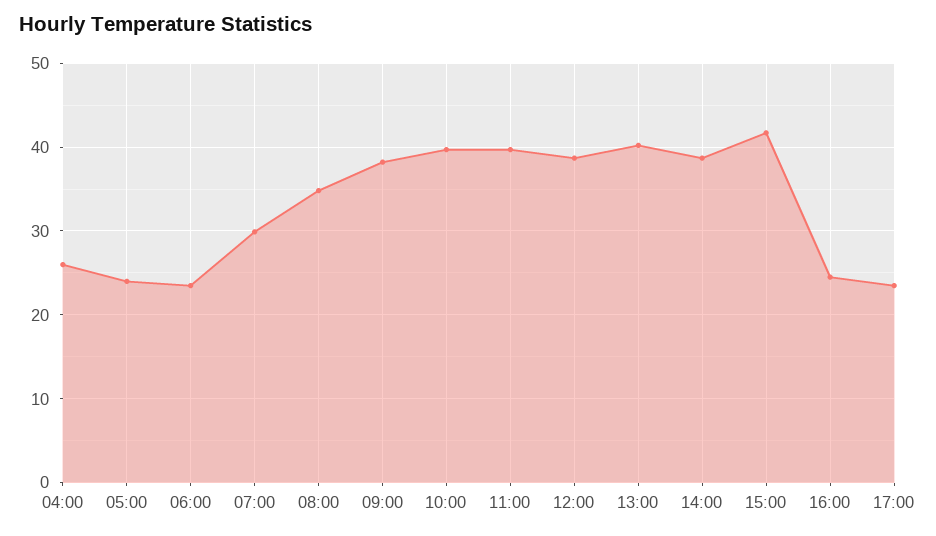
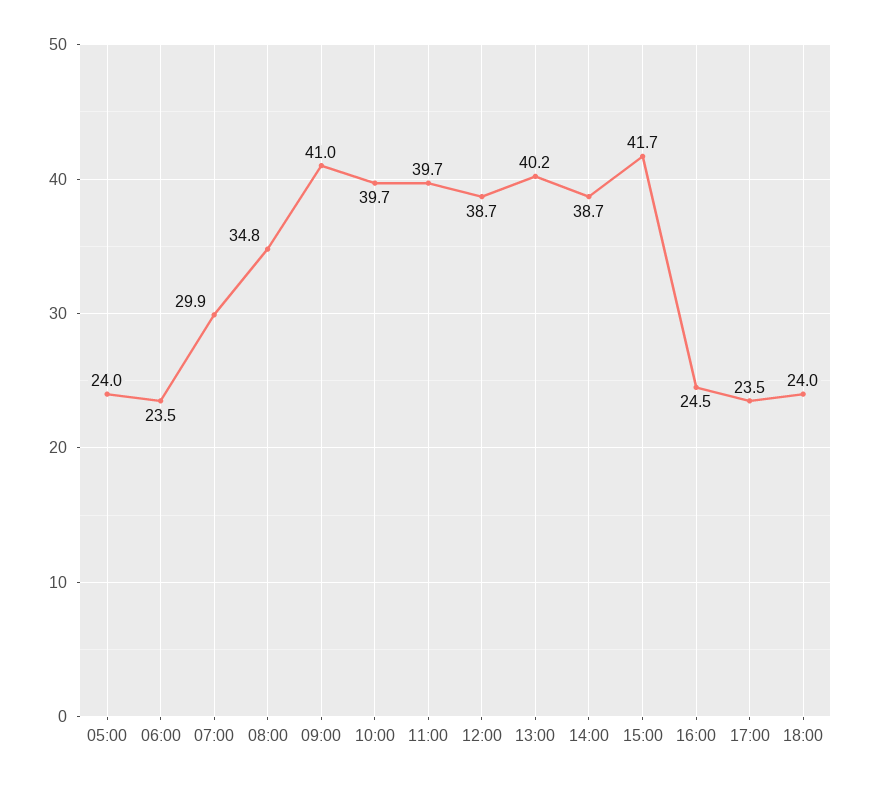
04:00: 26 -> none
09:00: 38 -> 41
18:00: none -> 24

